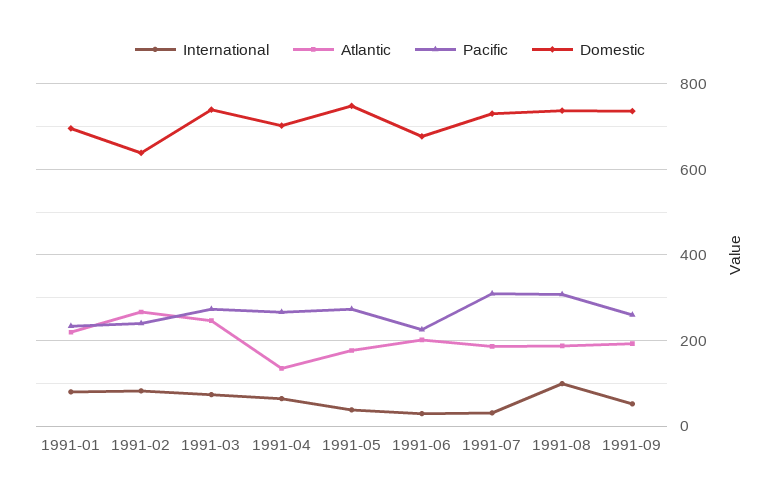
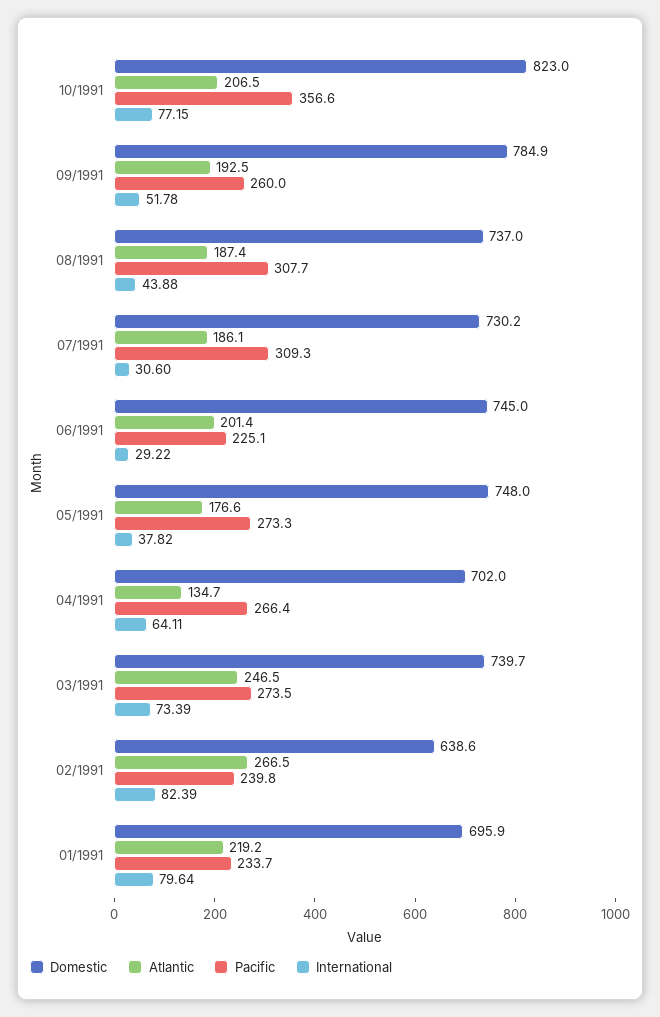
Domestic, 1991-06: 680 -> 745
International, 1991-08: 100 -> 43.88
Domestic, 1991-09: 740 -> 784.9
Domestic, 10/1991: none -> 823
Atlantic, 10/1991: none -> 206.5
Pacific, 10/1991: none -> 356.6
International, 10/1991: none -> 77.15

